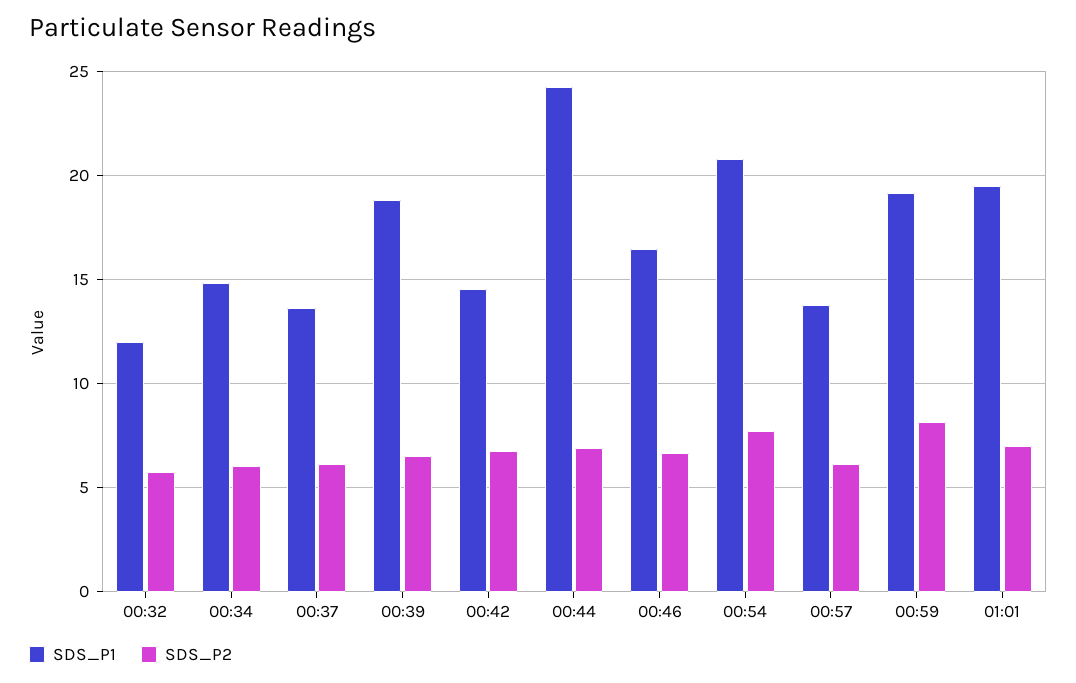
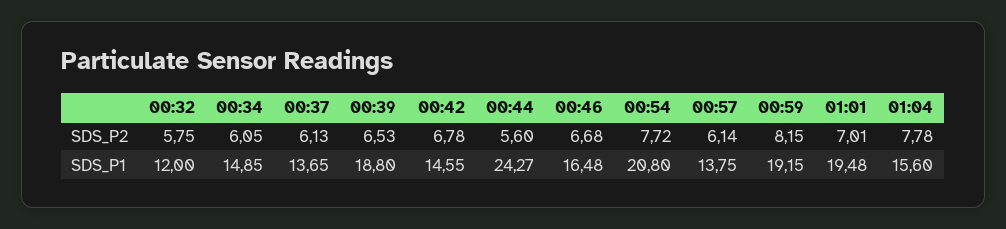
SDS_P2, 00:44: 7 -> 5.6
SDS_P2, 01:04: none -> 7.78
SDS_P1, 01:04: none -> 15.6

